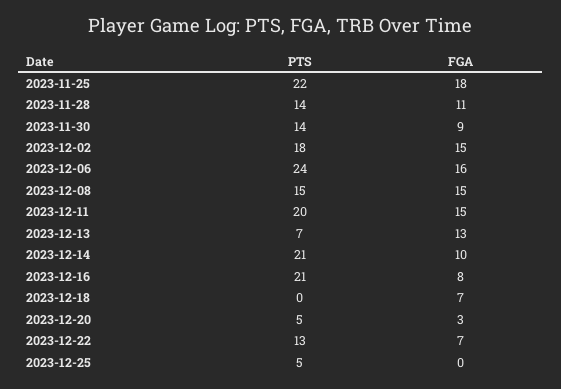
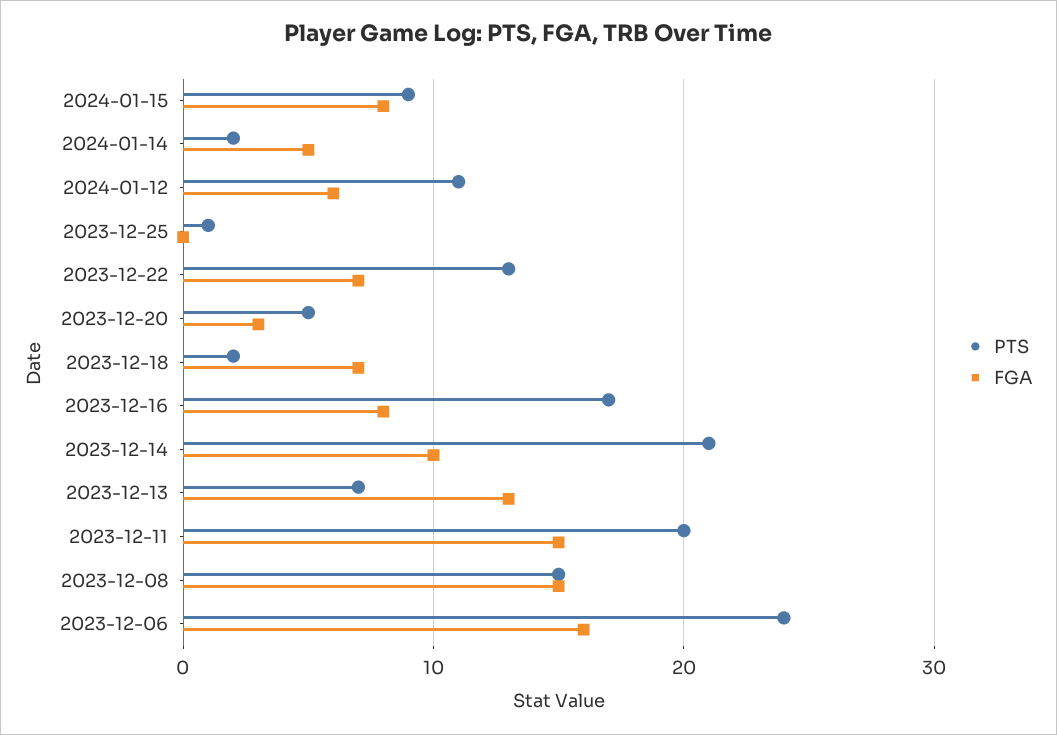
PTS, 2023-11-25: 22 -> none
FGA, 2023-11-25: 18 -> none
PTS, 2023-11-28: 14 -> none
FGA, 2023-11-28: 11 -> none
PTS, 2023-11-30: 14 -> none
FGA, 2023-11-30: 9 -> none
PTS, 2023-12-02: 18 -> none
FGA, 2023-12-02: 15 -> none
PTS, 2023-12-16: 21 -> 17
PTS, 2023-12-18: 0 -> 2
PTS, 2023-12-25: 5 -> 1
PTS, 2024-01-15: none -> 9
FGA, 2024-01-15: none -> 8
PTS, 2024-01-14: none -> 2
FGA, 2024-01-14: none -> 5
PTS, 2024-01-12: none -> 11
FGA, 2024-01-12: none -> 6

